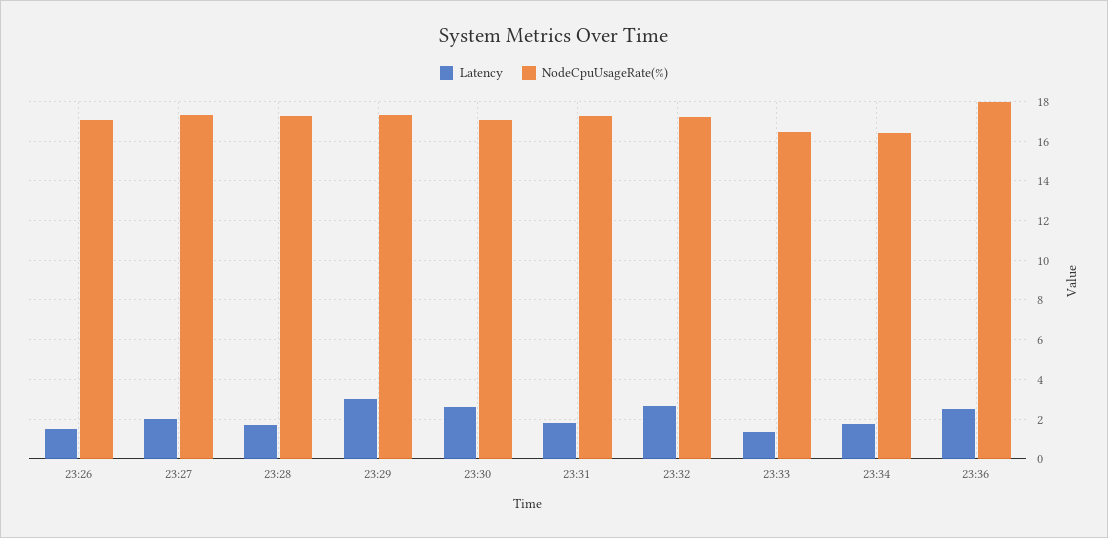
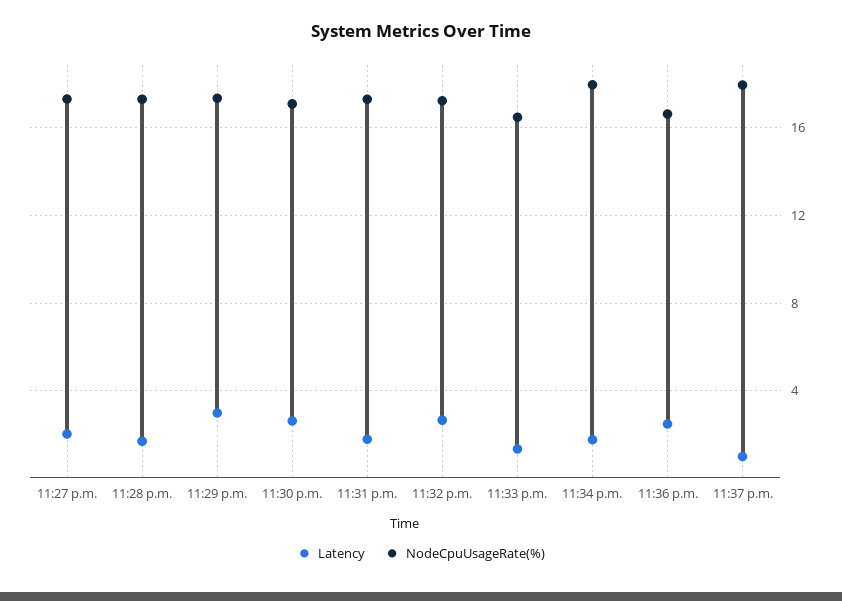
Latency, 23:26: 1.5 -> none
NodeCpuUsageRate(%), 23:26: 17 -> none
NodeCpuUsageRate(%), 23:34: 16.5 -> 18
NodeCpuUsageRate(%), 23:36: 18 -> 16.5
Latency, 11:37 p.m.: none -> 1
NodeCpuUsageRate(%), 11:37 p.m.: none -> 18

